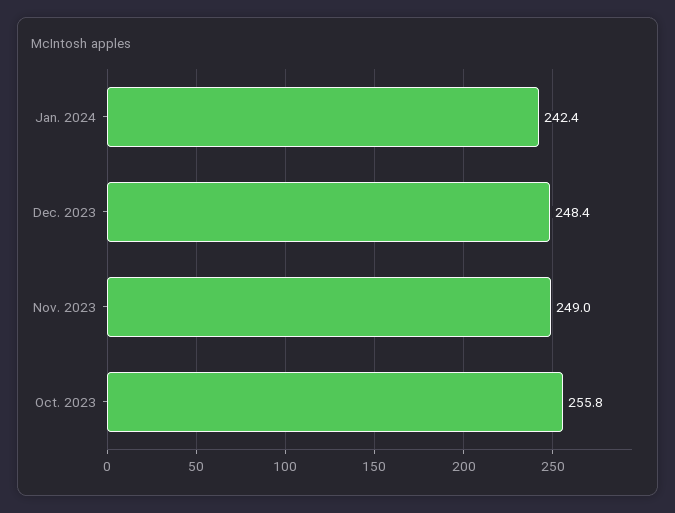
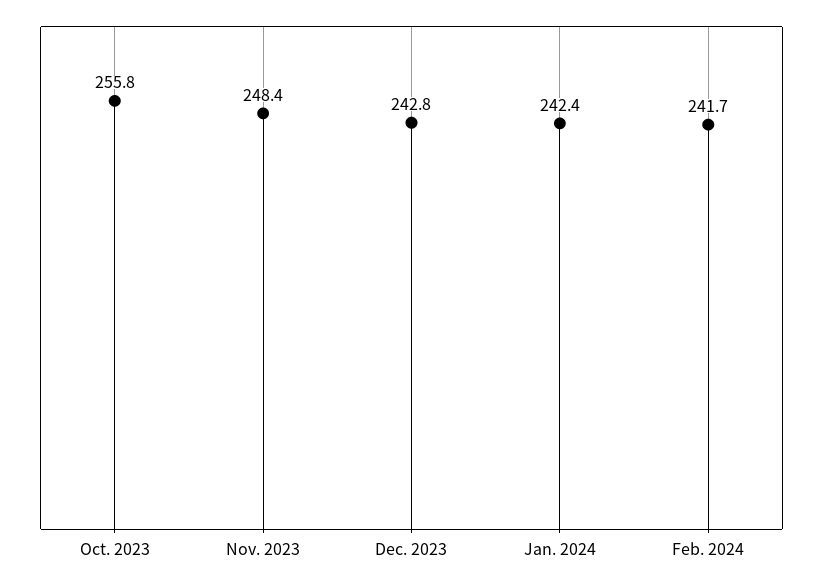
Dec. 2023: 248.4 -> 242.8
Nov. 2023: 249 -> 248.4
Feb. 2024: none -> 241.7

